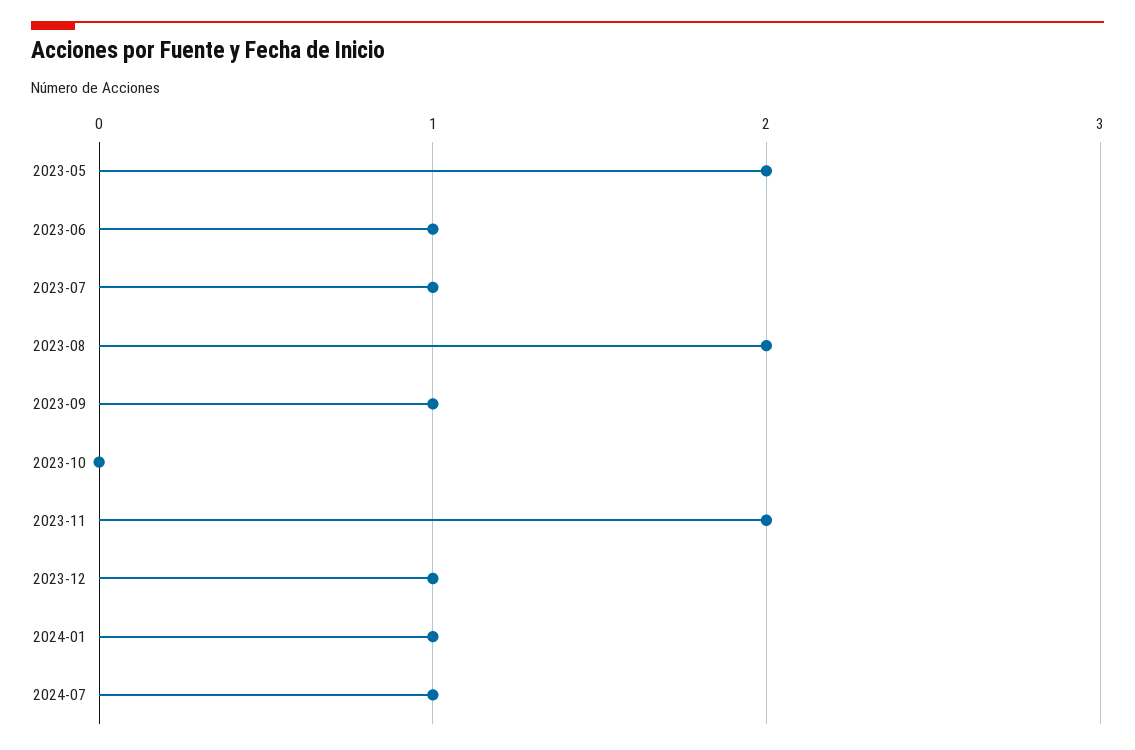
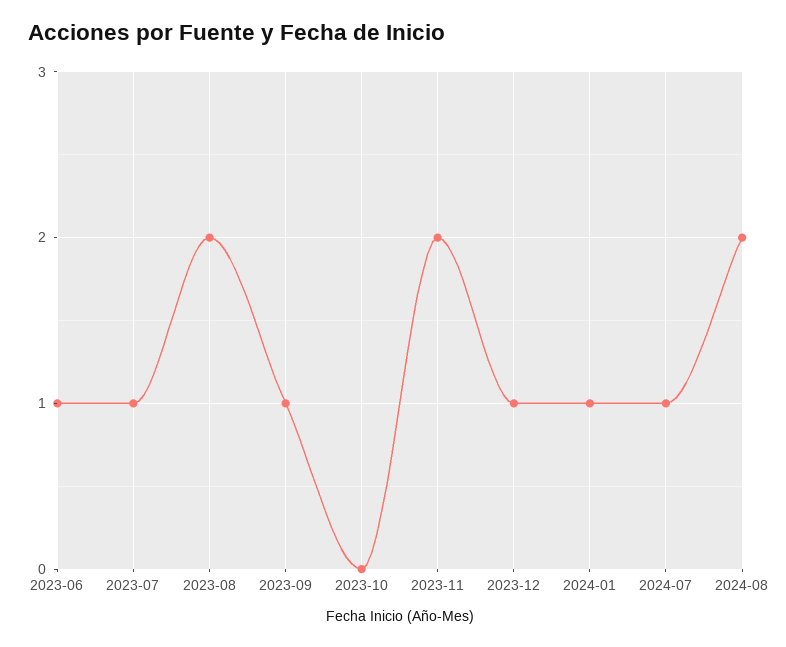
2023-05: 2 -> none
2024-08: none -> 2

